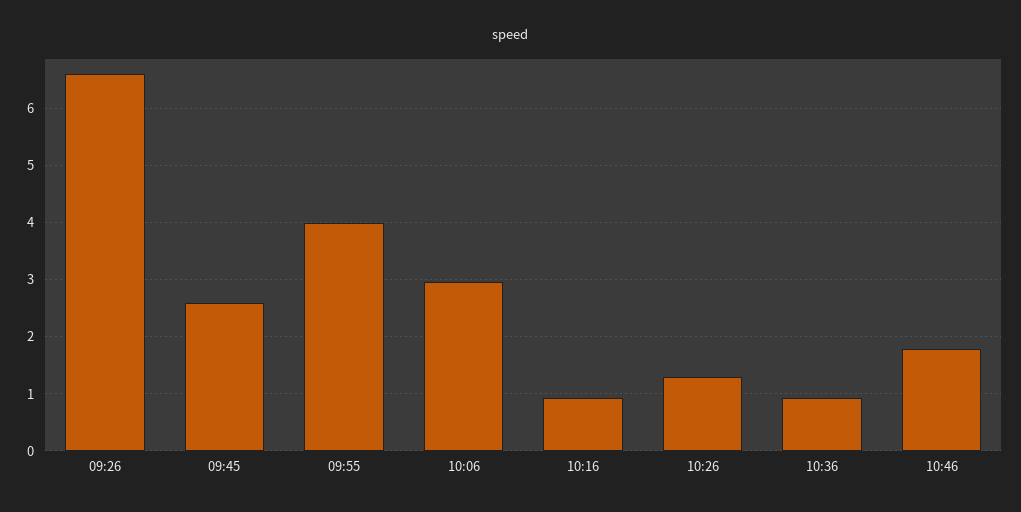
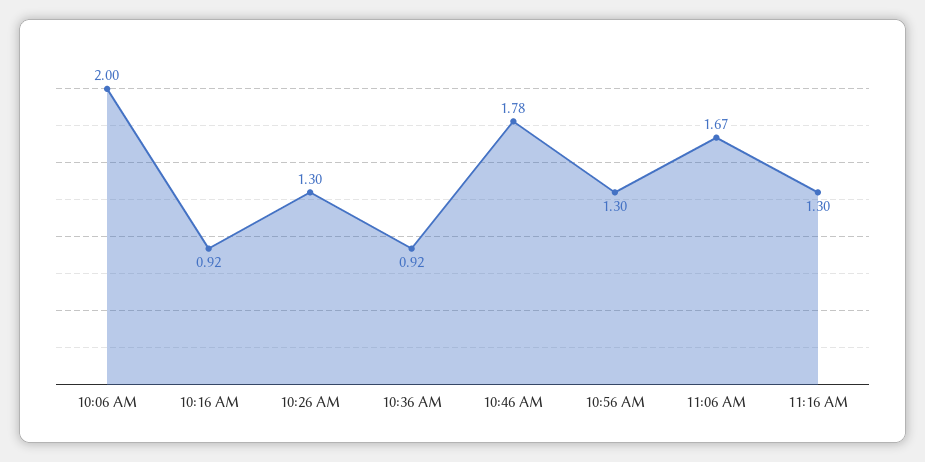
09:26: 6.6 -> none
09:45: 2.6 -> none
09:55: 4 -> none
10:06: 3 -> 2
10:56 AM: none -> 1.3
11:06 AM: none -> 1.67
11:16 AM: none -> 1.3

